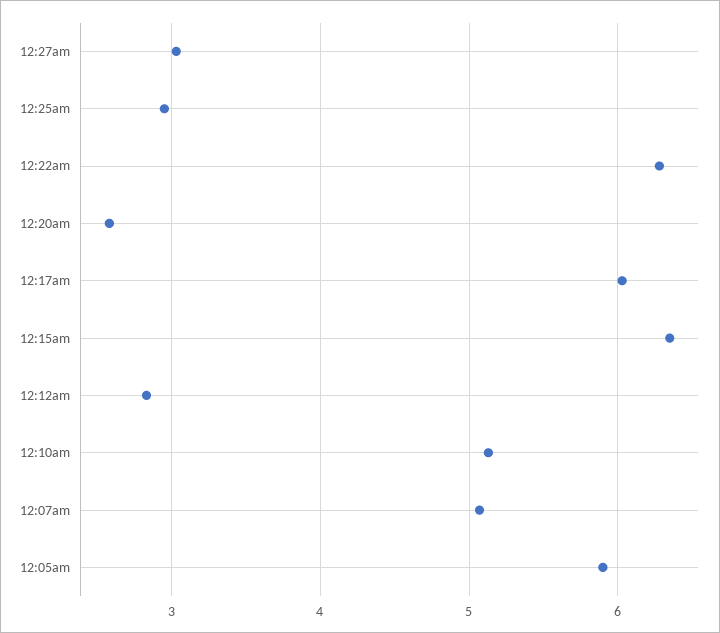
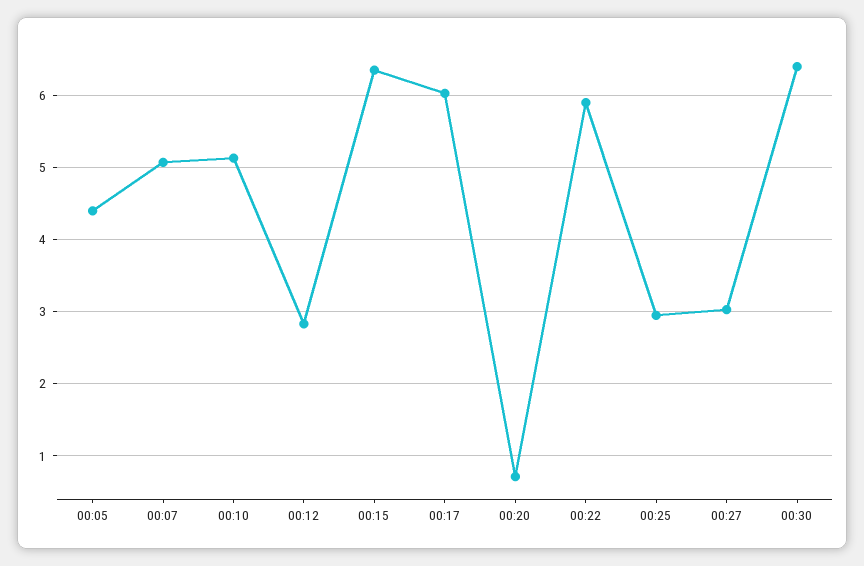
12:22am: 6.3 -> 5.9
12:20am: 2.6 -> 0.7
12:05am: 5.9 -> 4.4
00:30: none -> 6.4

